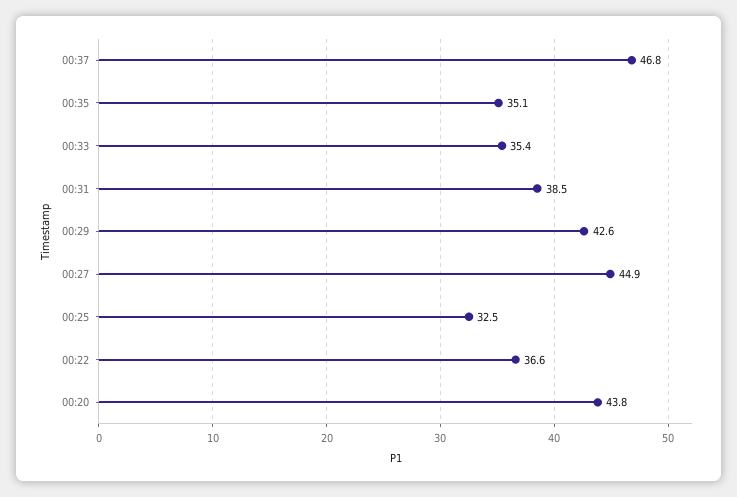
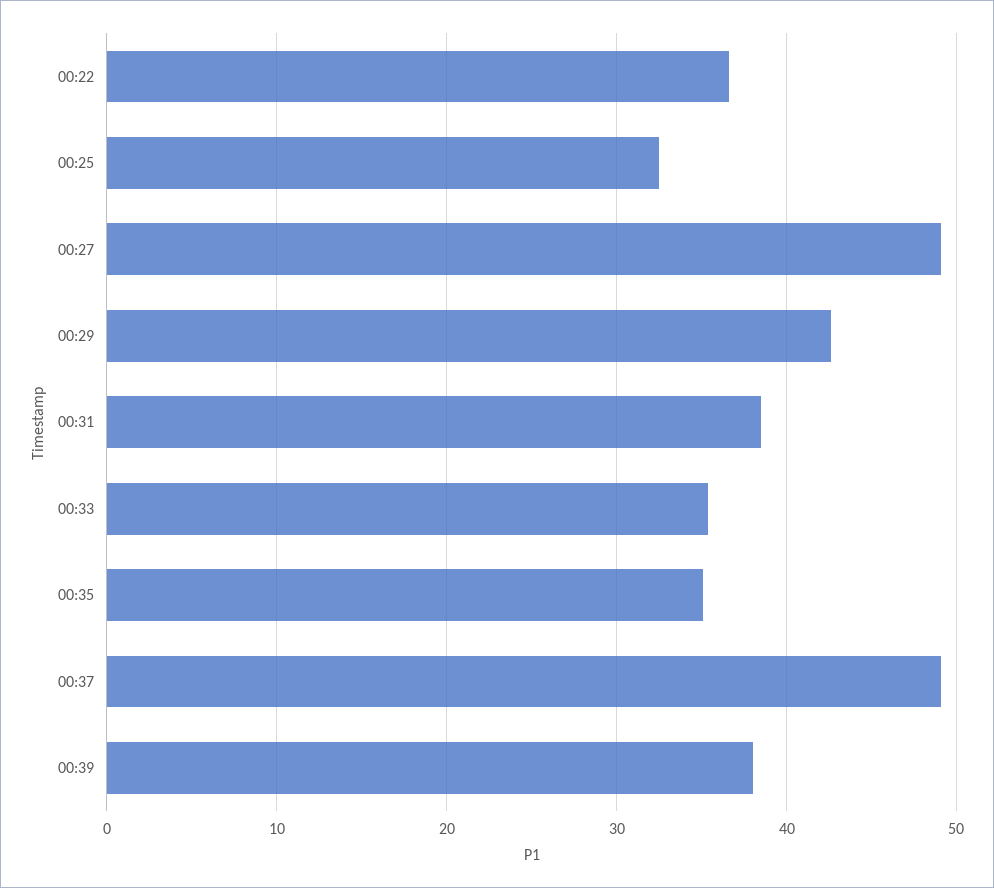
00:37: 46.8 -> 49
00:27: 44.9 -> 49
00:20: 43.8 -> none
00:39: none -> 38

